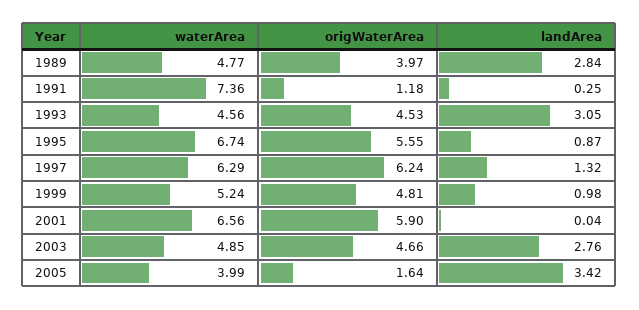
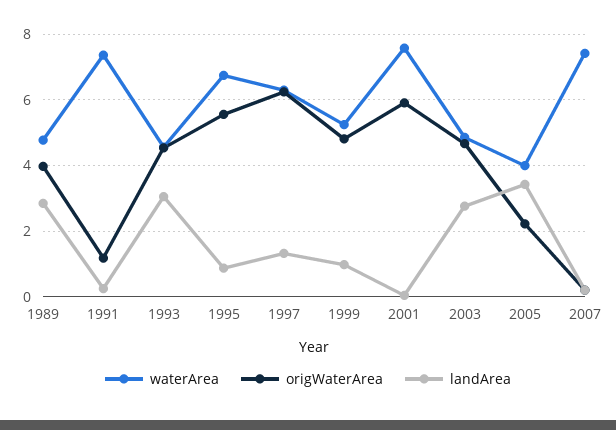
waterArea, 2001: 6.56 -> 7.6
origWaterArea, 2005: 1.64 -> 2.2
waterArea, 2007: none -> 7.4
origWaterArea, 2007: none -> 0.2
landArea, 2007: none -> 0.2

